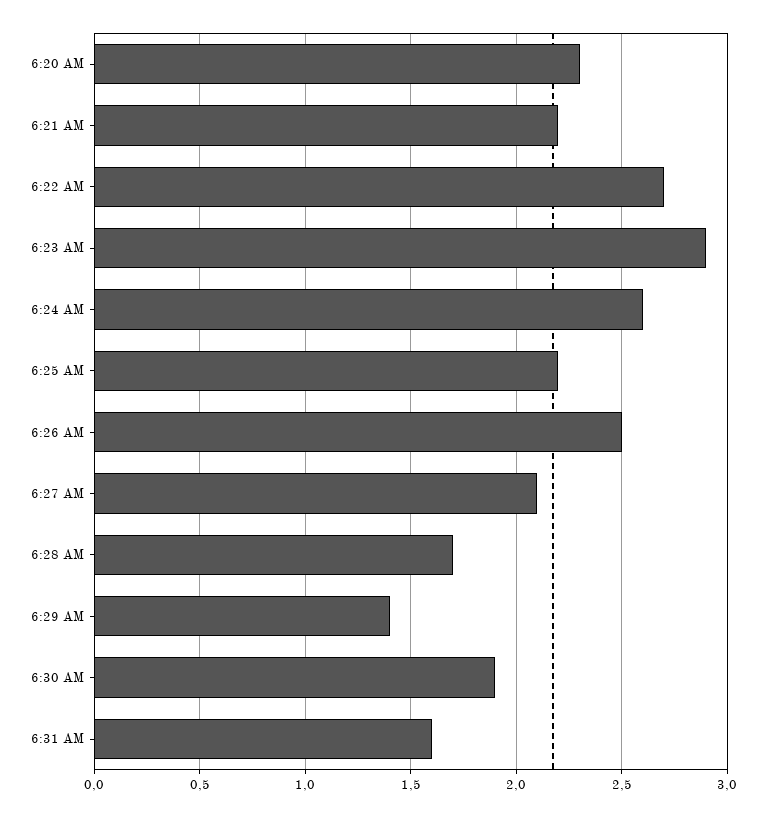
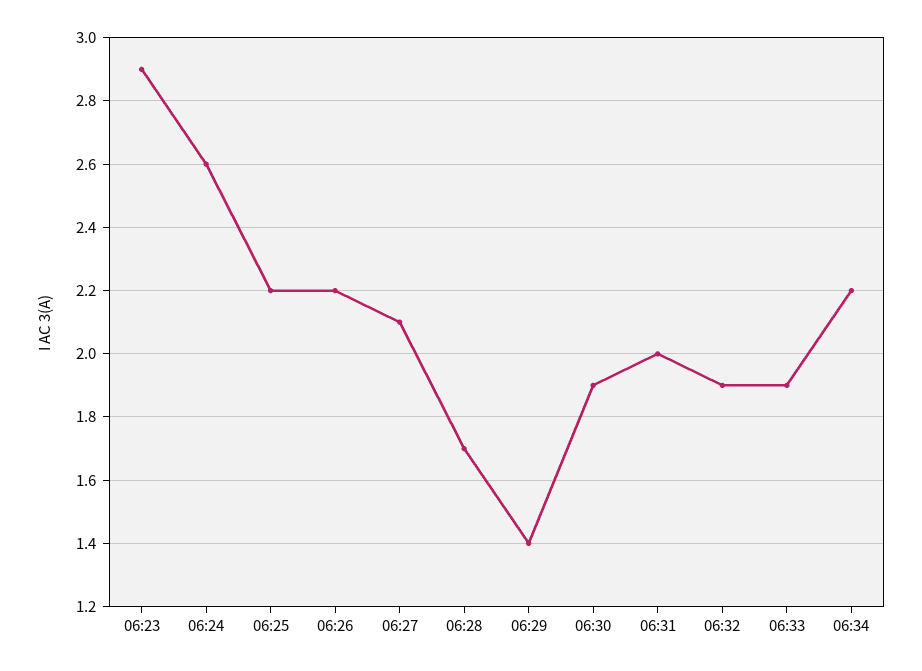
6:20 AM: 2.3 -> none
6:21 AM: 2.2 -> none
6:22 AM: 2.7 -> none
6:26 AM: 2.5 -> 2.2
6:31 AM: 1.6 -> 2
06:32: none -> 1.9
06:33: none -> 1.9
06:34: none -> 2.2

